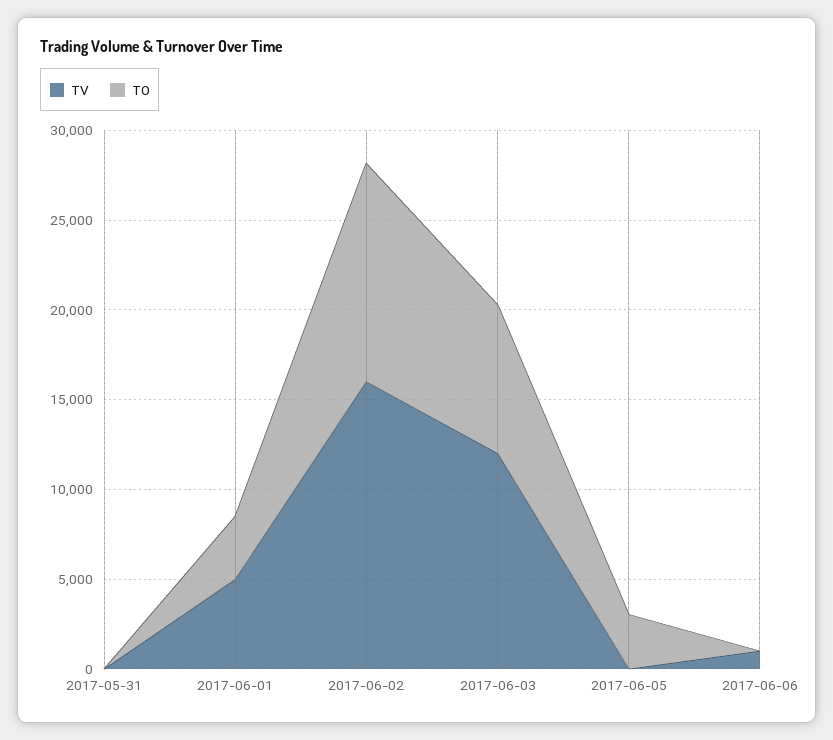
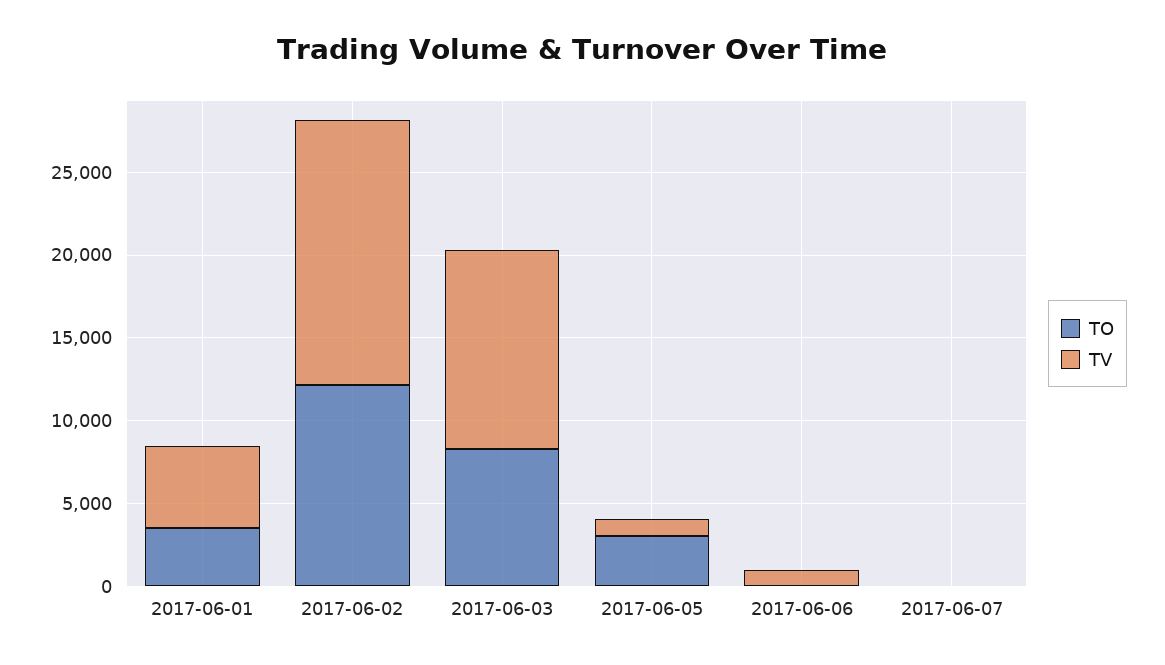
TV, 2017-05-31: 0 -> none
TO, 2017-05-31: 0 -> none
TV, 2017-06-05: 0 -> 1000
TO, 2017-06-07: none -> 0
TV, 2017-06-07: none -> 0

